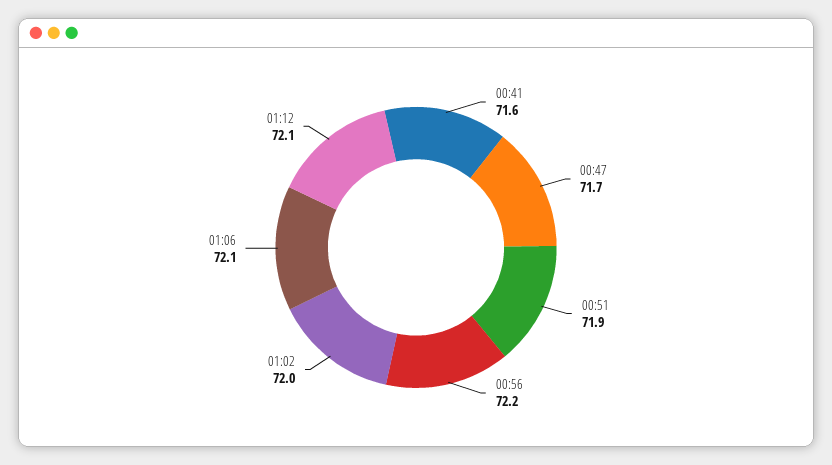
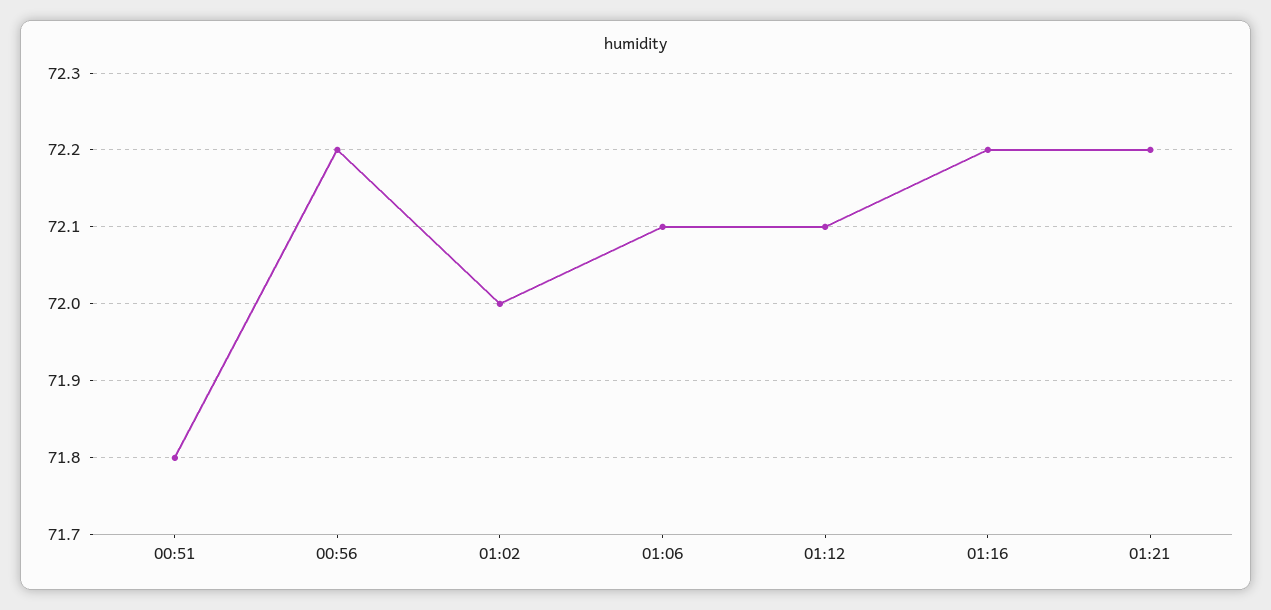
00:41: 71.6 -> none
00:47: 71.7 -> none
00:51: 71.9 -> 71.8
01:16: none -> 72.2
01:21: none -> 72.2

